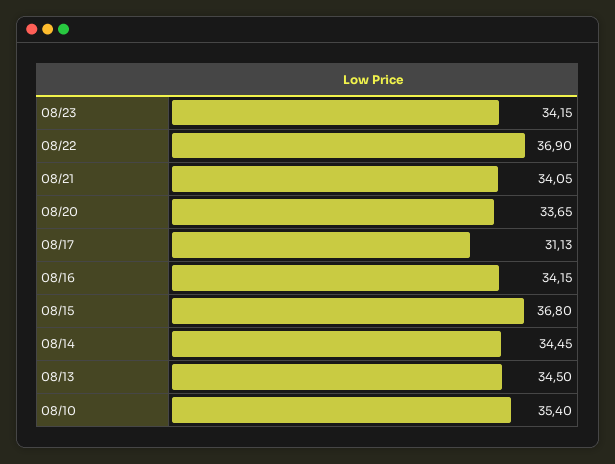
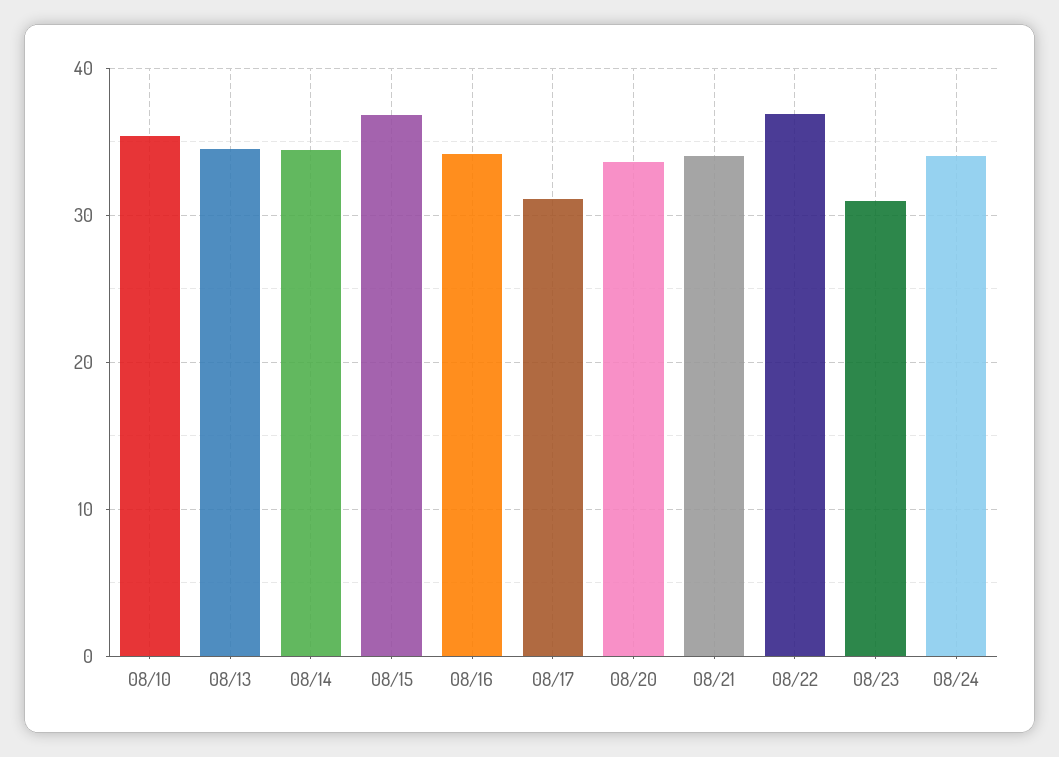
08/23: 34.15 -> 31
08/24: none -> 34

